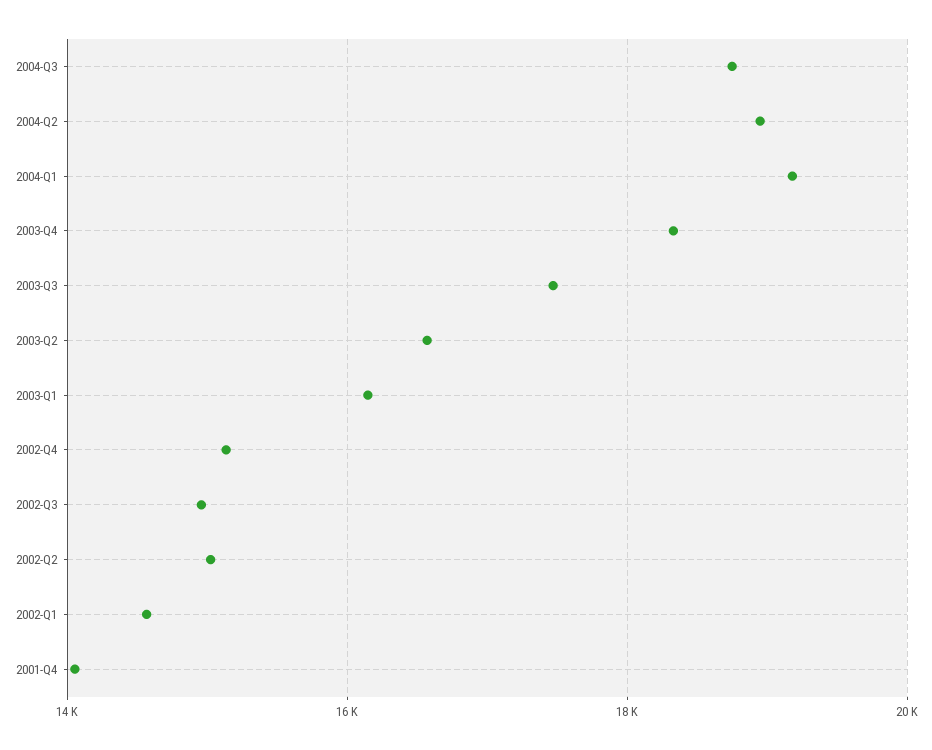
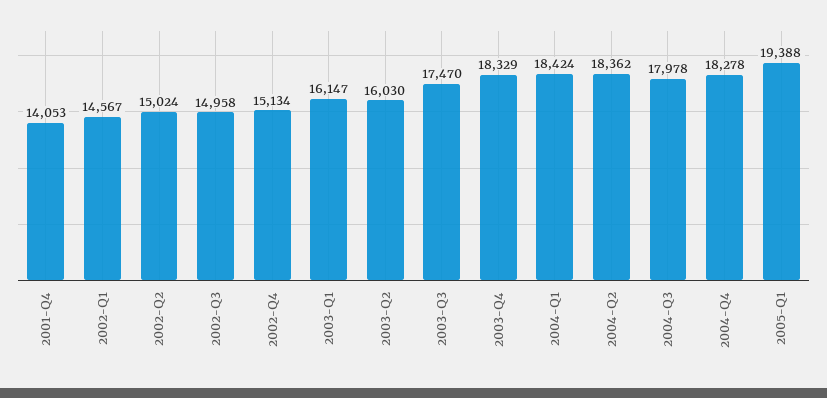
2004-Q3: 18800 -> 17978
2004-Q2: 19000 -> 18362
2004-Q1: 19200 -> 18424
2003-Q2: 16600 -> 16030
2004-Q4: none -> 18278
2005-Q1: none -> 19388

